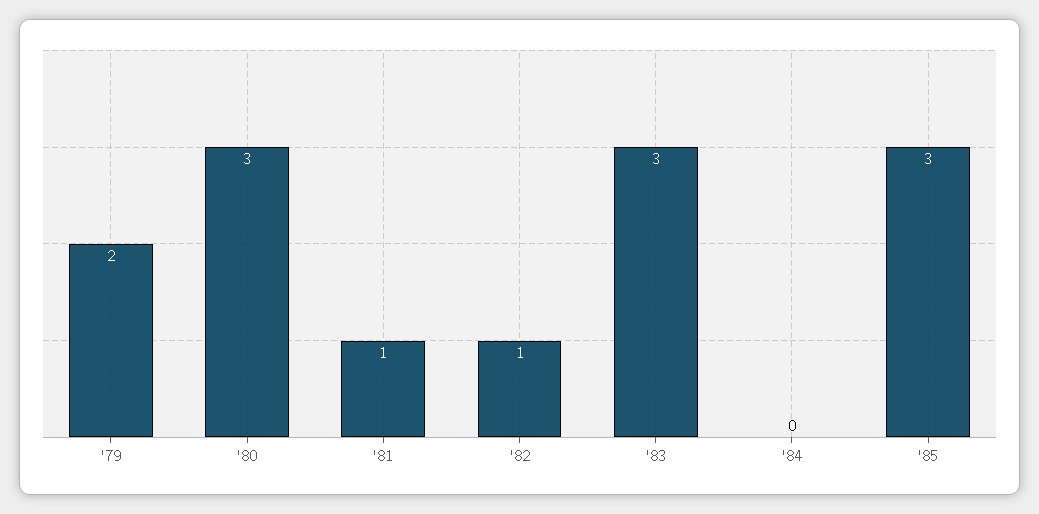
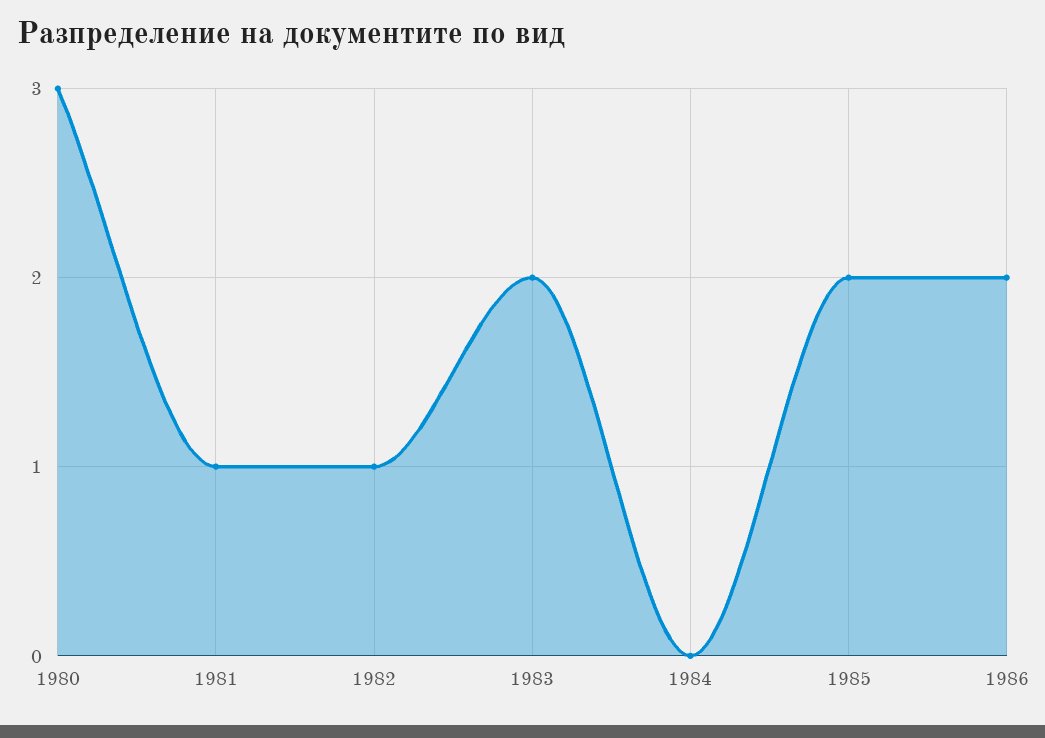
'79: 2 -> none
'83: 3 -> 2
'85: 3 -> 2
1986: none -> 2

